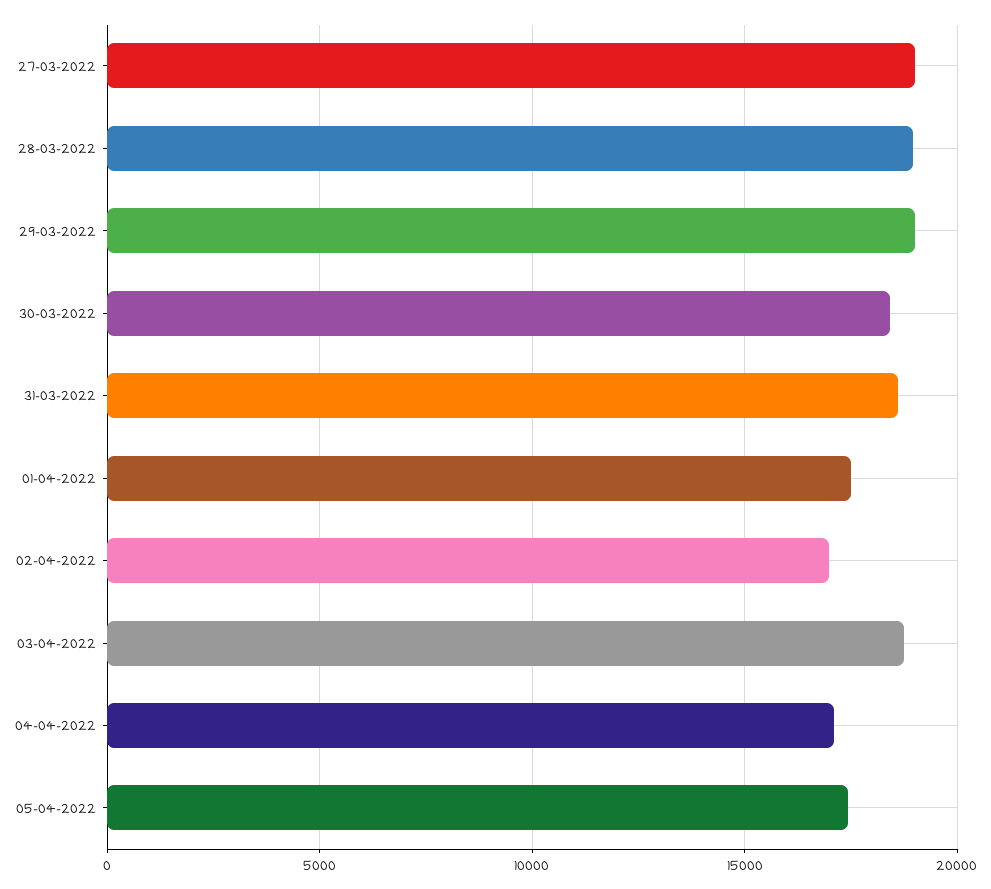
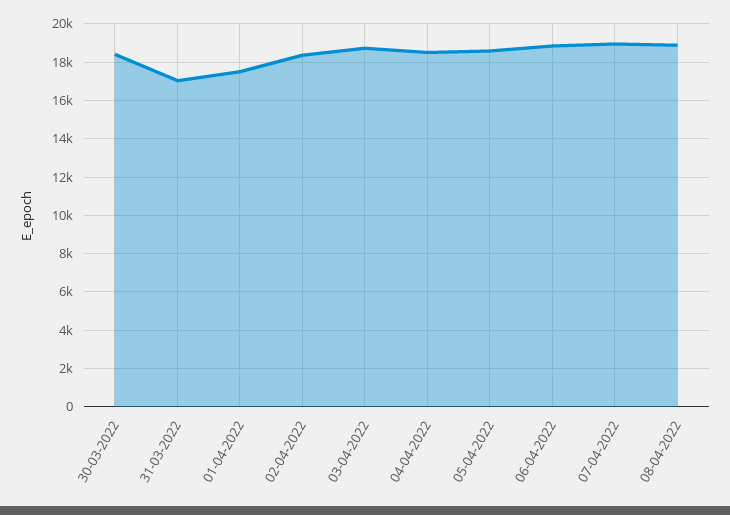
27-03-2022: 19000 -> none
28-03-2022: 19000 -> none
29-03-2022: 19000 -> none
31-03-2022: 18500 -> 17000
02-04-2022: 17000 -> 18500
04-04-2022: 17000 -> 18500
05-04-2022: 17500 -> 18500
06-04-2022: none -> 19000
07-04-2022: none -> 19000
08-04-2022: none -> 19000

